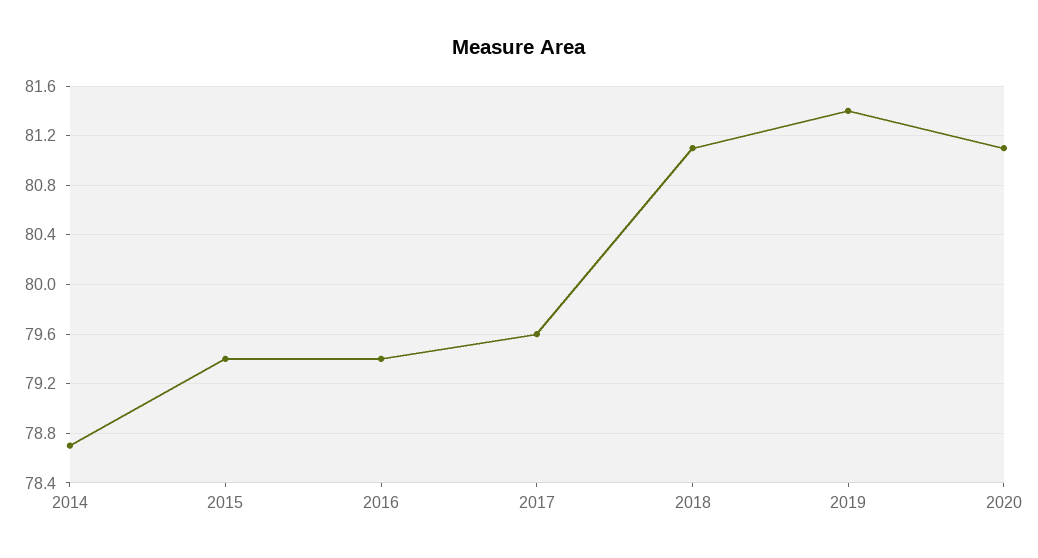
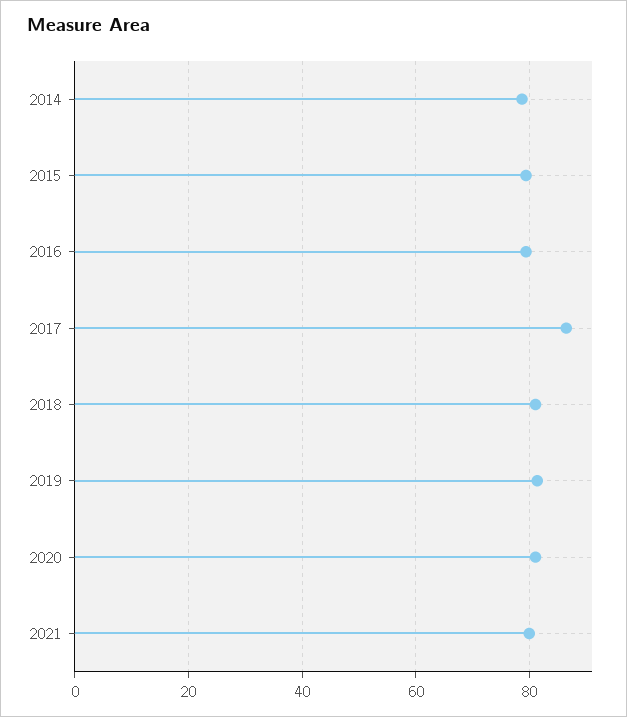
2017: 79.6 -> 86
2021: none -> 80

